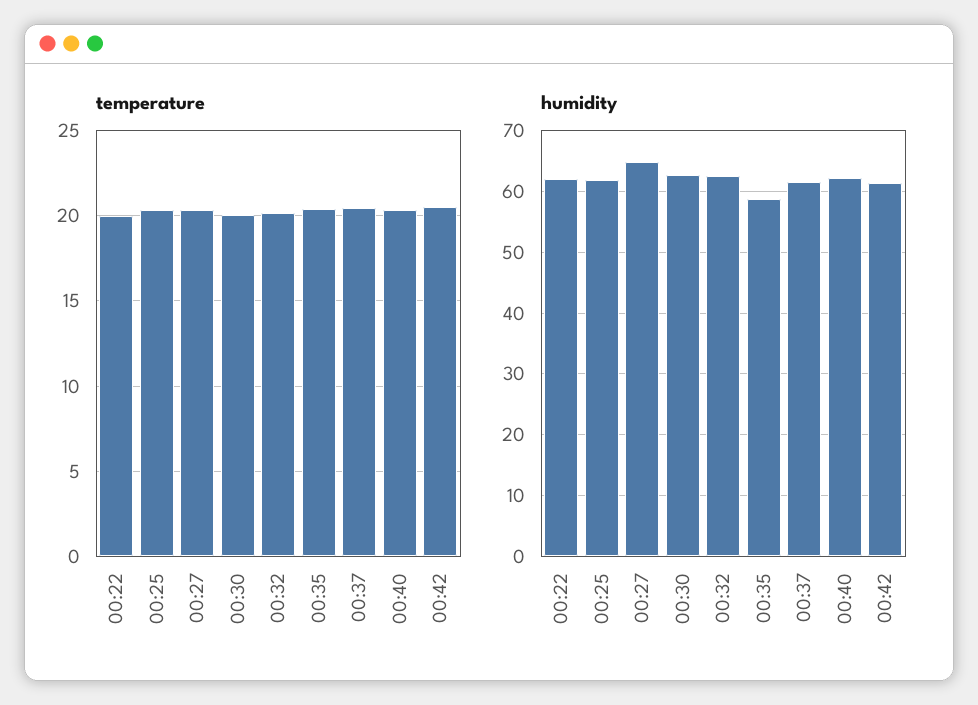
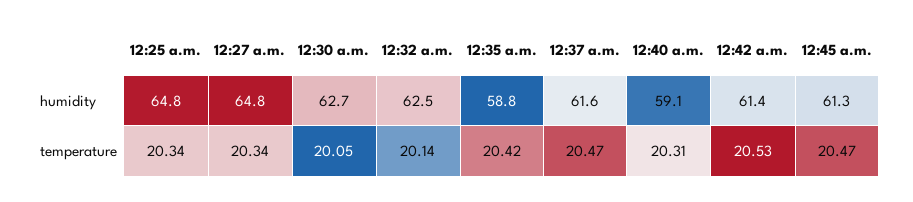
temperature, 00:22: 20 -> none
humidity, 00:22: 62 -> none
humidity, 00:25: 62 -> 64.8
humidity, 00:40: 62 -> 59.1
humidity, 12:45 a.m.: none -> 61.3
temperature, 12:45 a.m.: none -> 20.47

